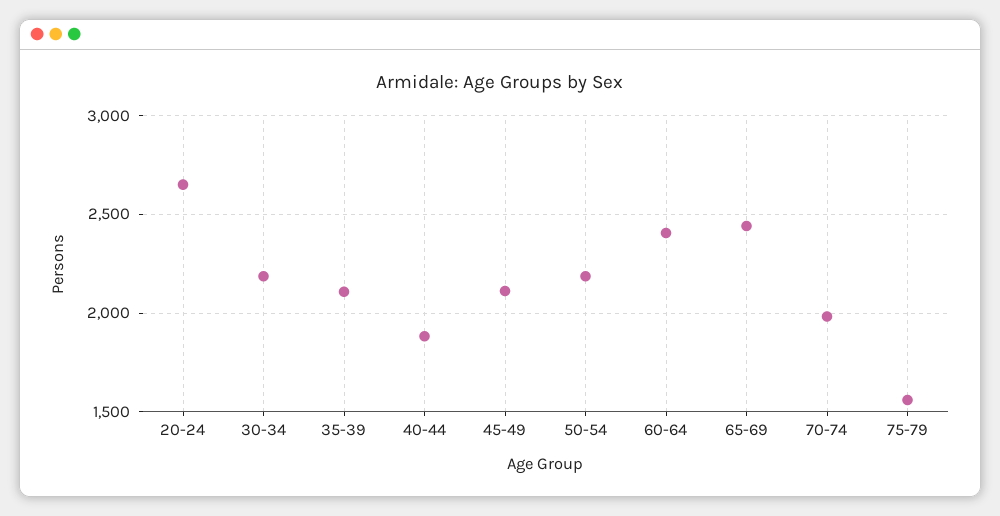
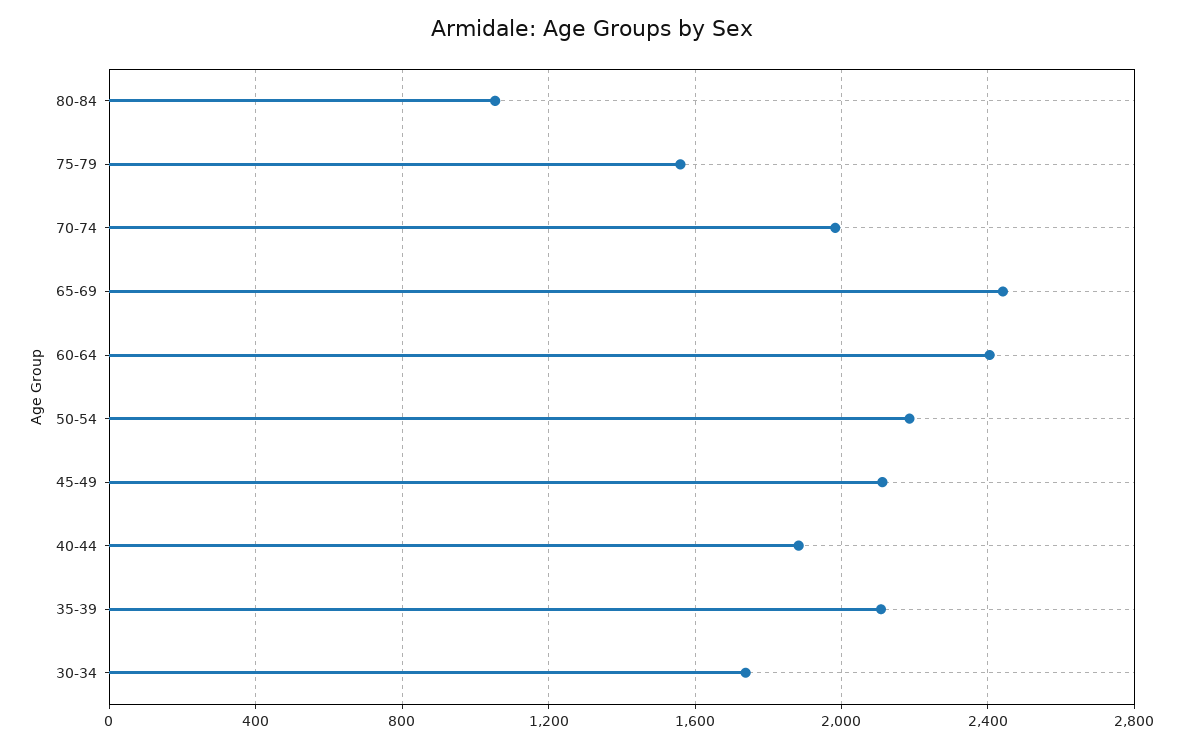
20-24: 2650 -> none
30-34: 2200 -> 1750
80-84: none -> 1050

